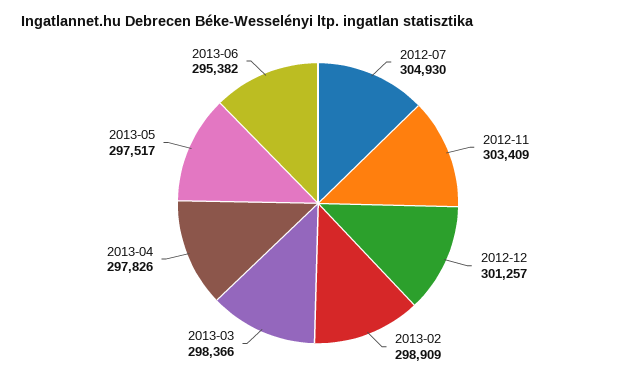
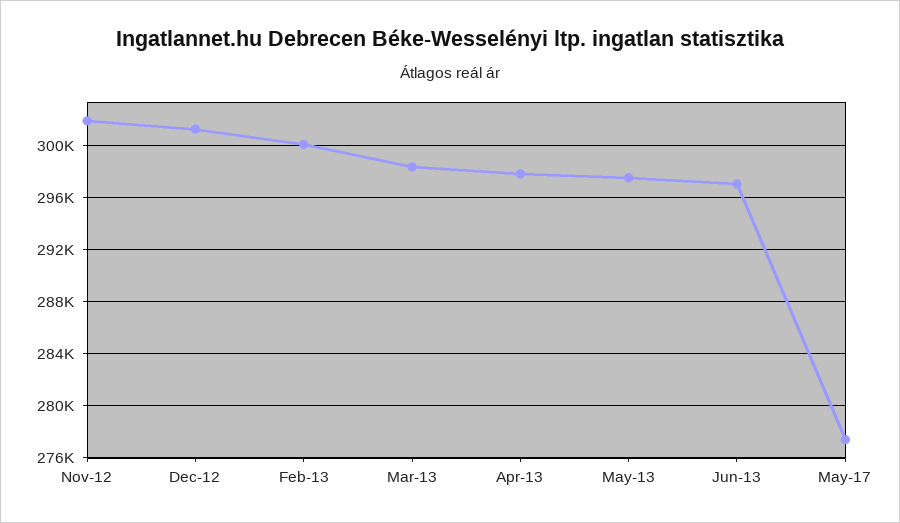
2012-07: 304930 -> none
2012-11: 303409 -> 302000
2013-02: 298909 -> 300000
2013-06: 295382 -> 297000
May-17: none -> 277500

